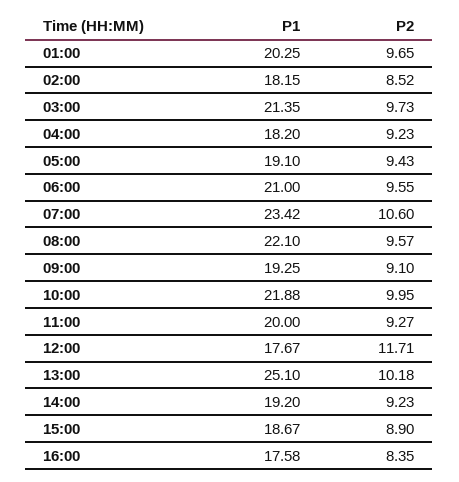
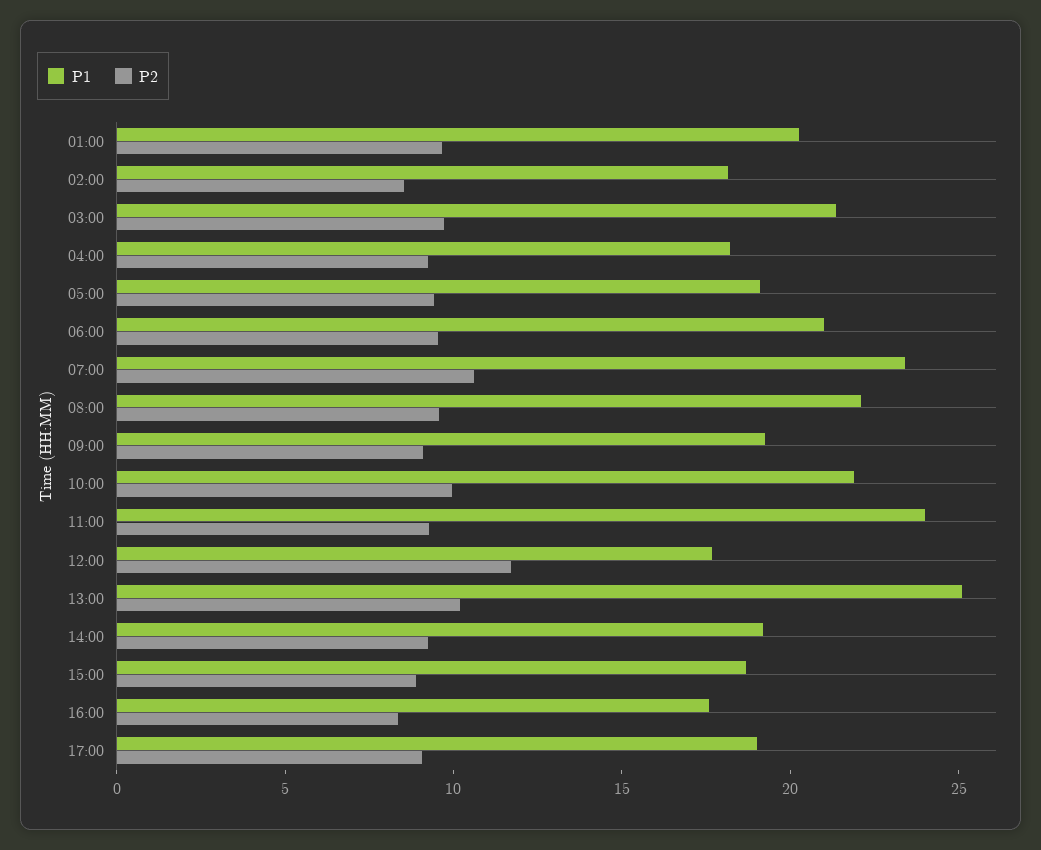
P1, 11:00: 20 -> 24
P1, 17:00: none -> 19
P2, 17:00: none -> 9

